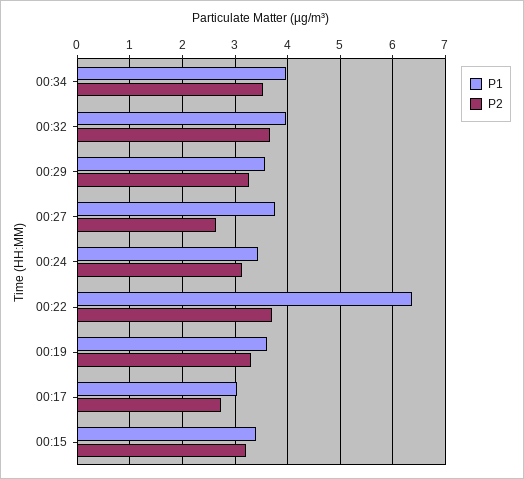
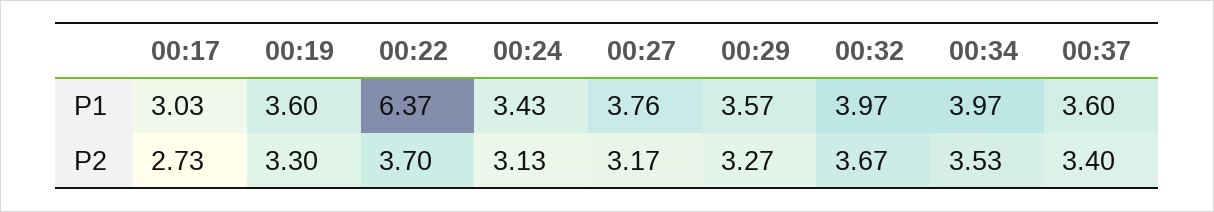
P2, 00:27: 2.6 -> 3.17
P1, 00:15: 3.4 -> none
P2, 00:15: 3.2 -> none
P1, 00:37: none -> 3.6
P2, 00:37: none -> 3.4

